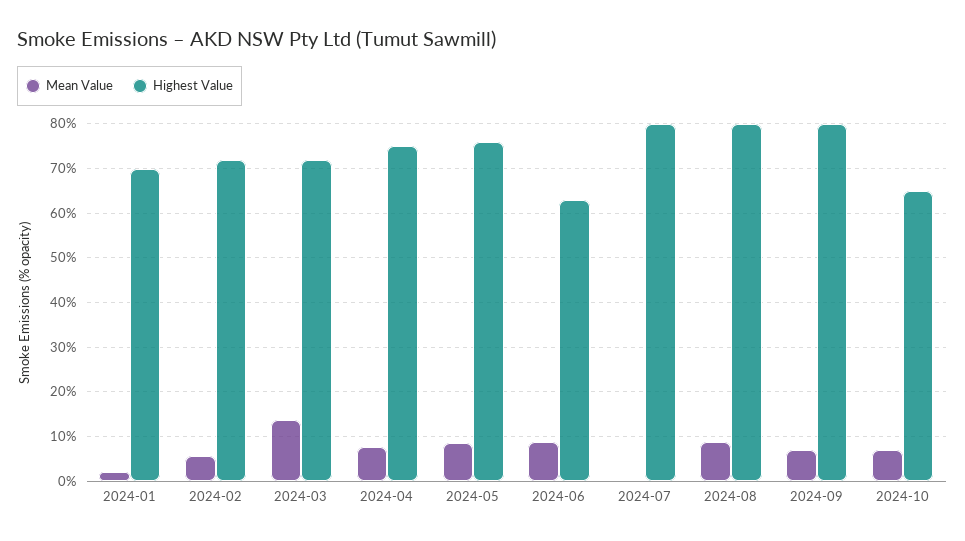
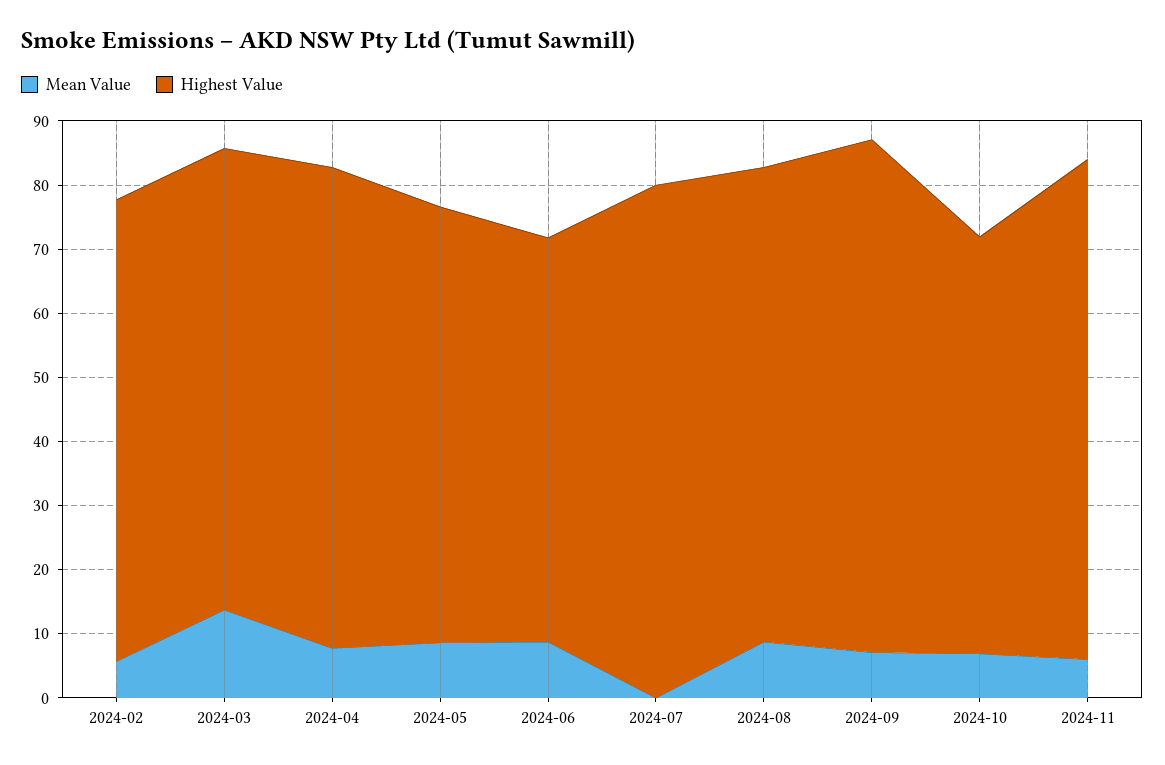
Mean Value, 2024-01: 2 -> none
Highest Value, 2024-01: 70 -> none
Highest Value, 2024-05: 76 -> 68
Highest Value, 2024-08: 80 -> 74
Mean Value, 2024-11: none -> 6
Highest Value, 2024-11: none -> 78

